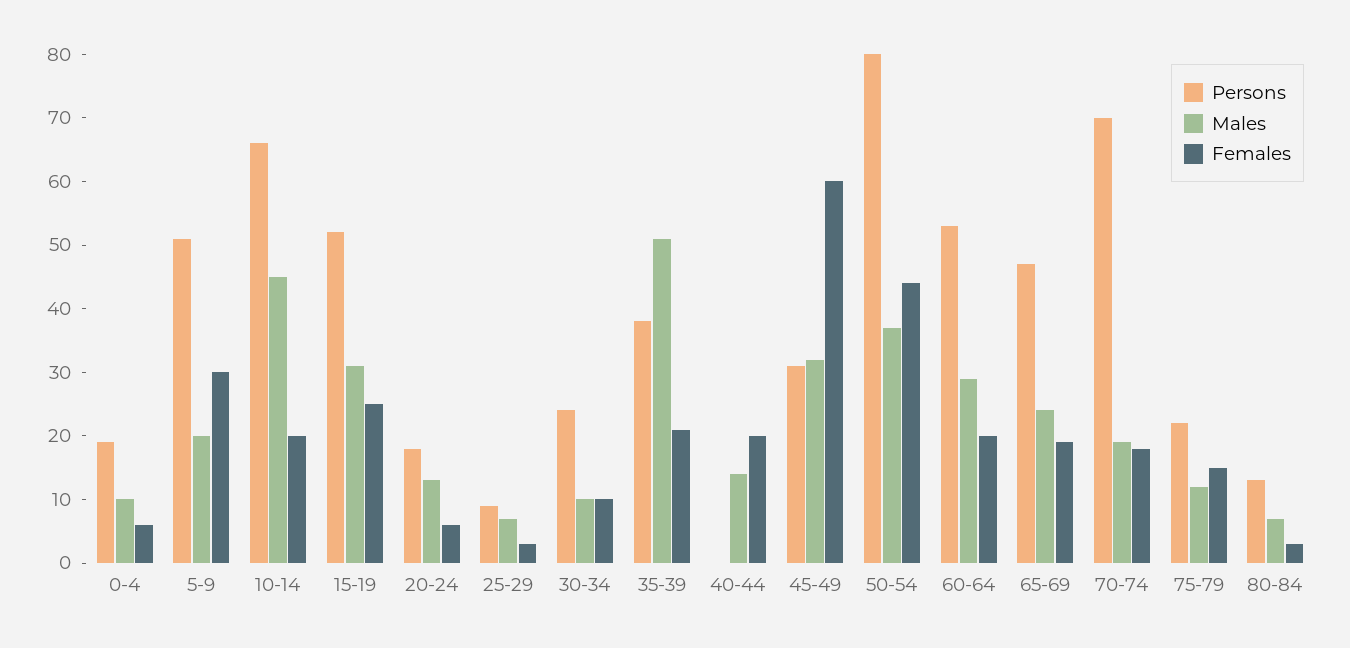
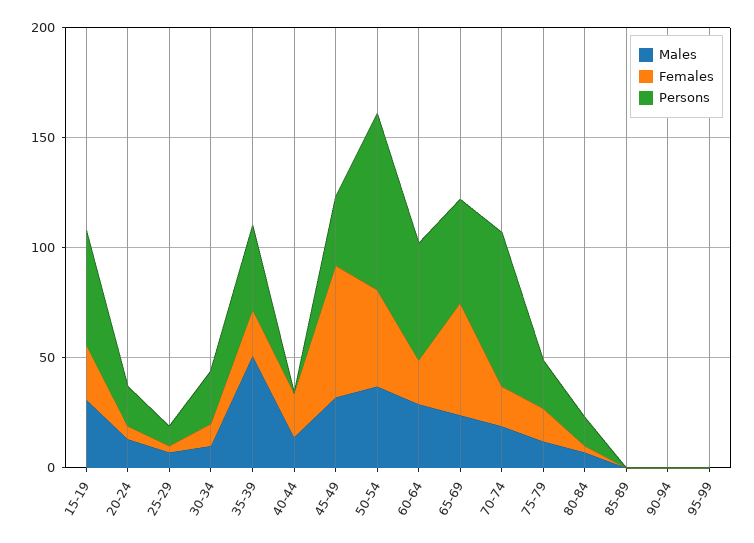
Persons, 0-4: 20 -> none
Males, 0-4: 10 -> none
Females, 0-4: 5 -> none
Persons, 5-9: 50 -> none
Males, 5-9: 20 -> none
Females, 5-9: 30 -> none
Persons, 10-14: 65 -> none
Males, 10-14: 45 -> none
Females, 10-14: 20 -> none
Females, 65-69: 20 -> 50
Males, 85-89: none -> 0
Females, 85-89: none -> 0
Persons, 85-89: none -> 0
Males, 90-94: none -> 0
Females, 90-94: none -> 0
Persons, 90-94: none -> 0
Males, 95-99: none -> 0
Females, 95-99: none -> 0
Persons, 95-99: none -> 0

